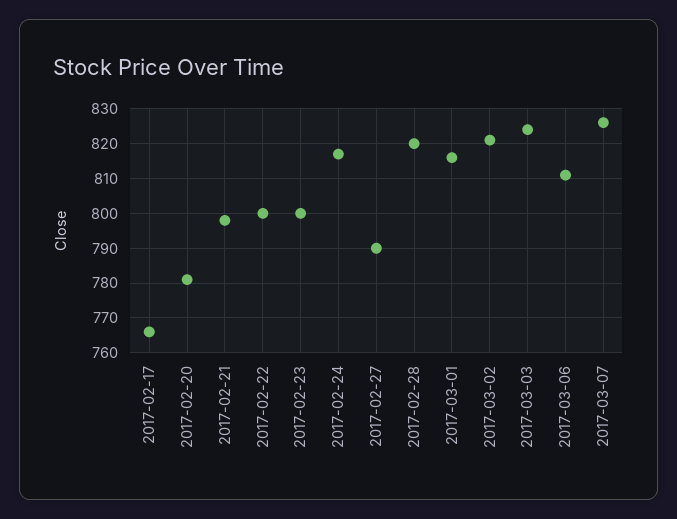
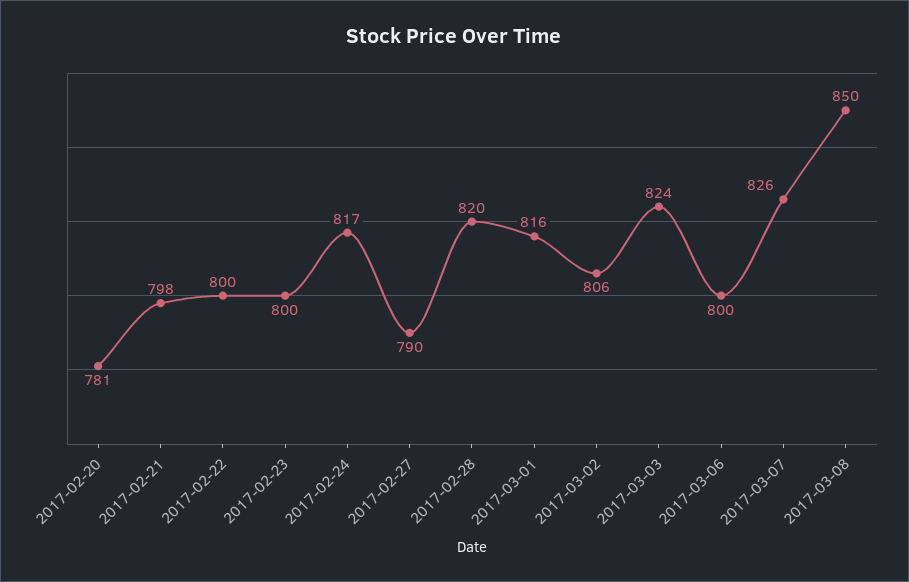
2017-02-17: 765 -> none
2017-03-02: 820 -> 806
2017-03-06: 810 -> 800
2017-03-08: none -> 850

